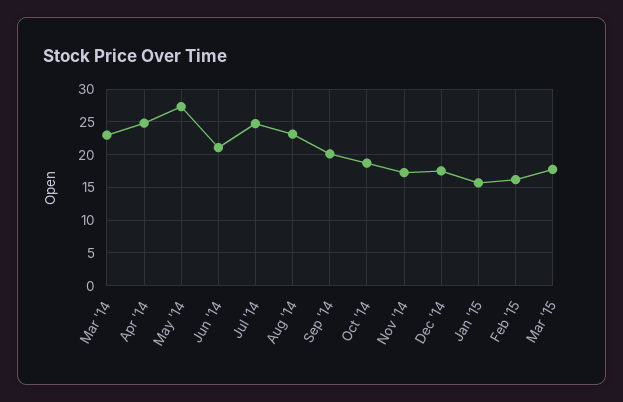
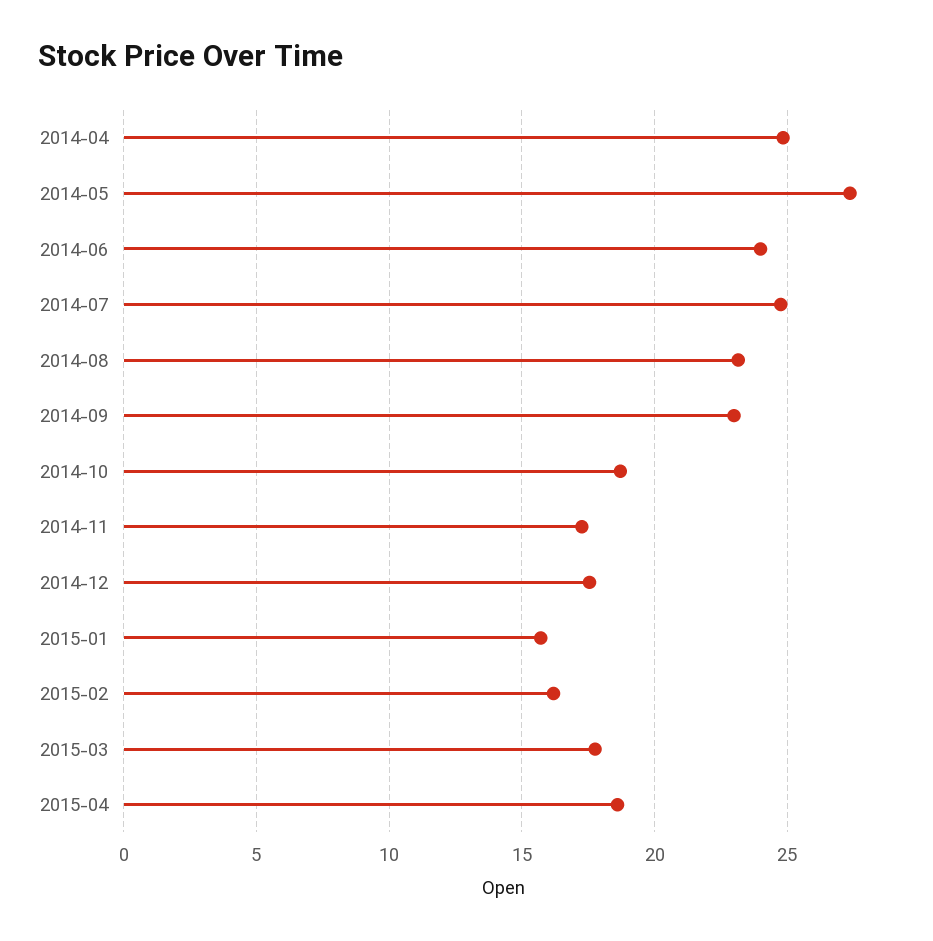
Mar '14: 23 -> none
Jun '14: 21 -> 24
Sep '14: 20 -> 23
2015-04: none -> 18.5

